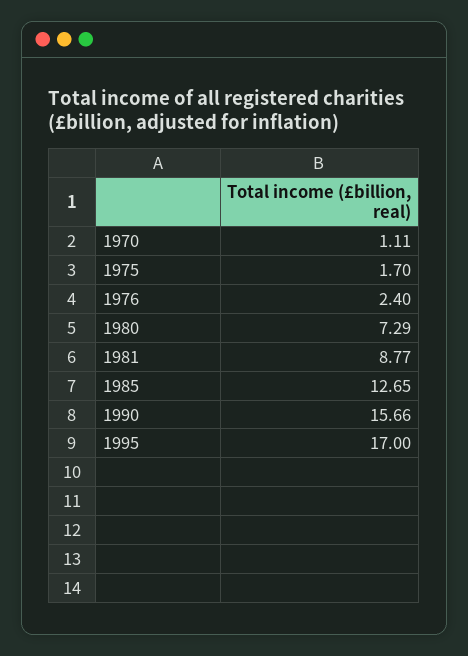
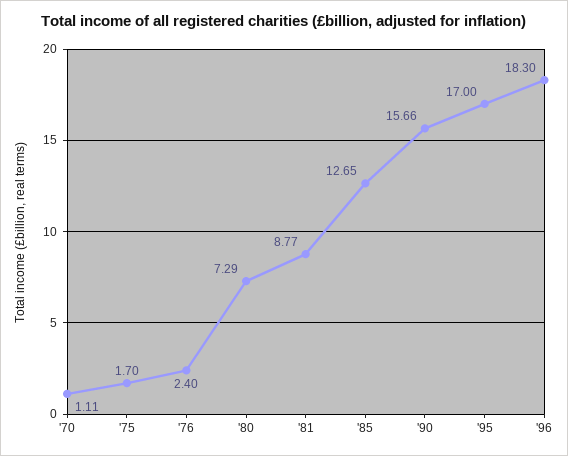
'96: none -> 18.3

